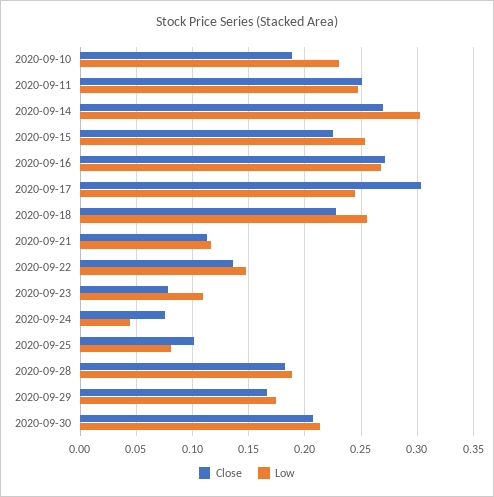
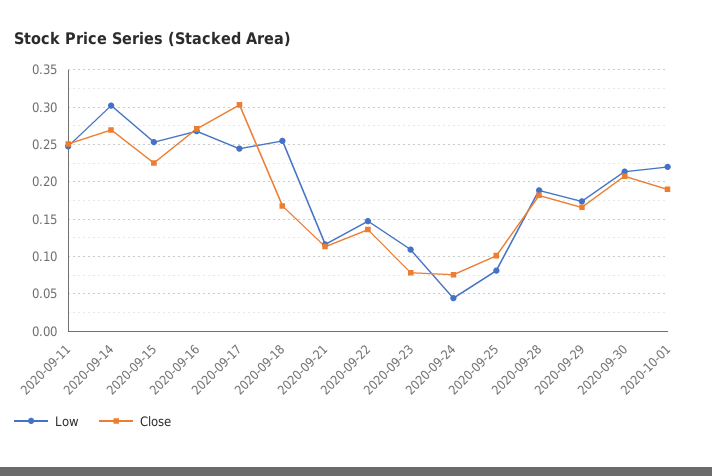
Close, 2020-09-10: 0.19 -> none
Low, 2020-09-10: 0.23 -> none
Close, 2020-09-18: 0.23 -> 0.17
Low, 2020-10-01: none -> 0.22
Close, 2020-10-01: none -> 0.19

